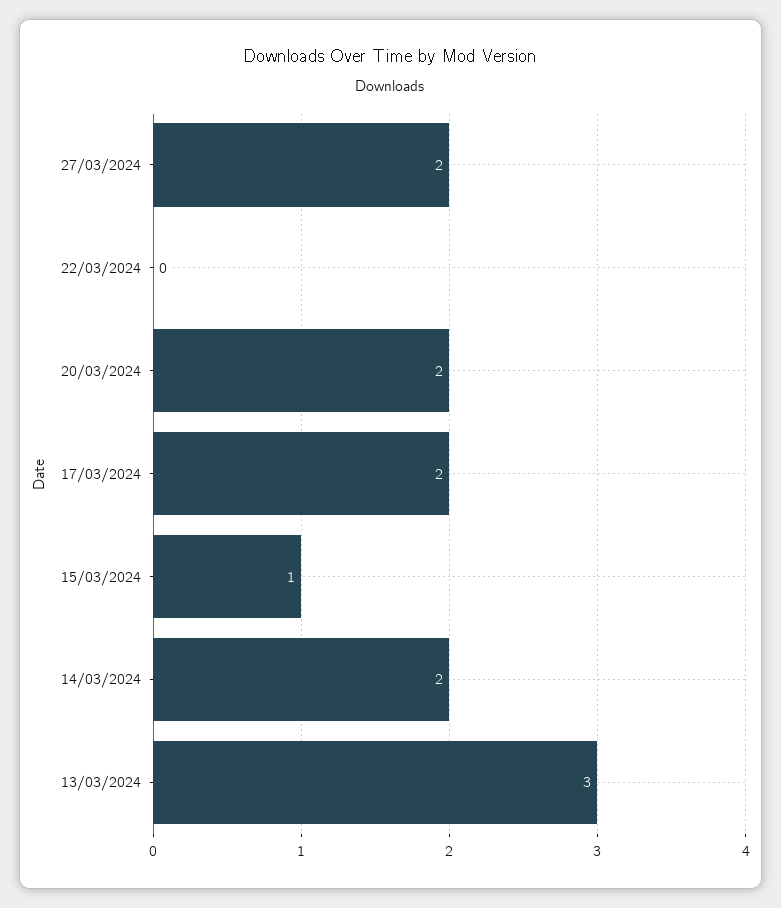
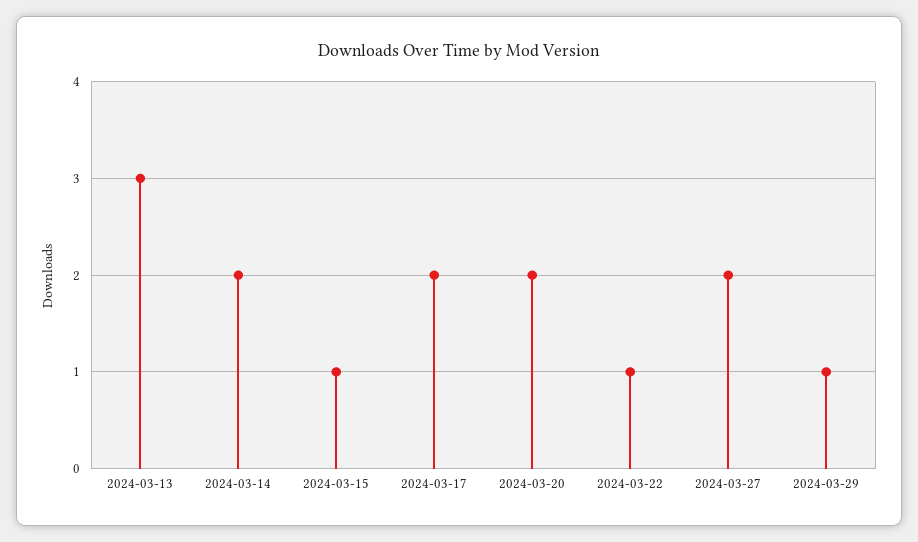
22/03/2024: 0 -> 1
2024-03-29: none -> 1

